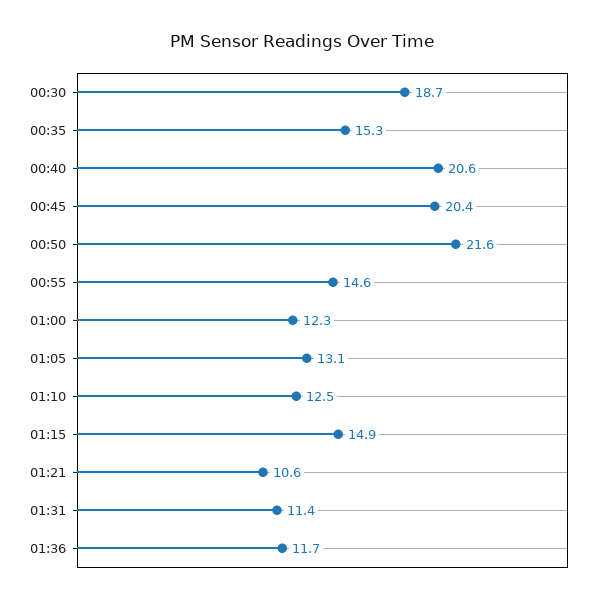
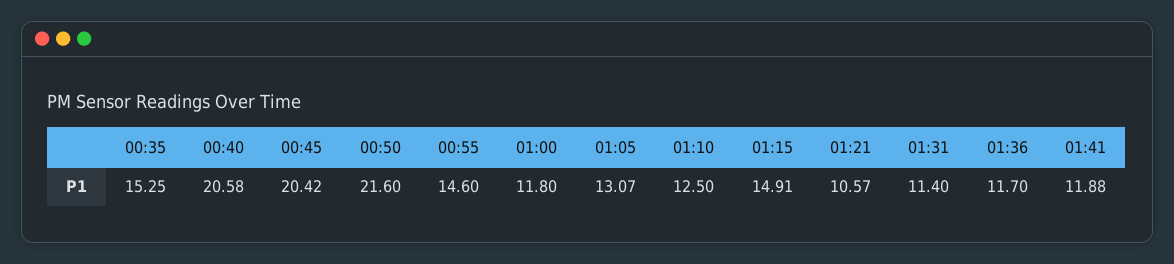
00:30: 18.7 -> none
01:00: 12.3 -> 11.8
01:41: none -> 11.88

